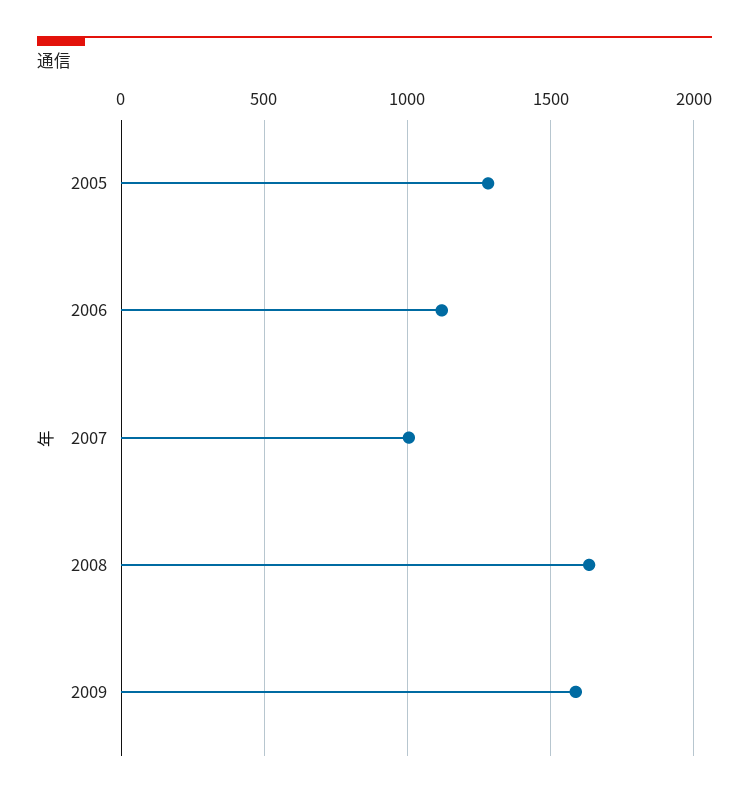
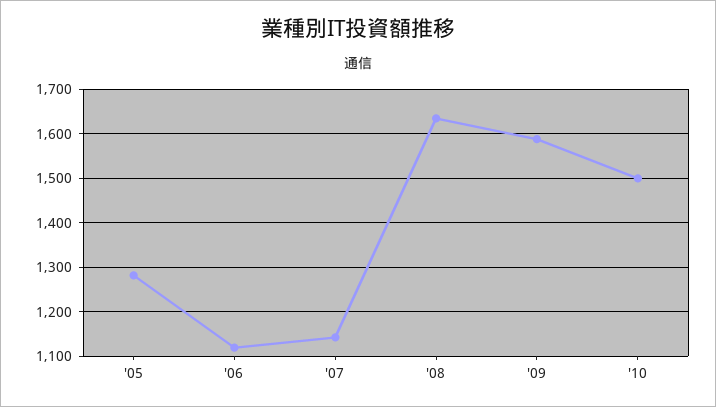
2007: 1000 -> 1140
'10: none -> 1500

